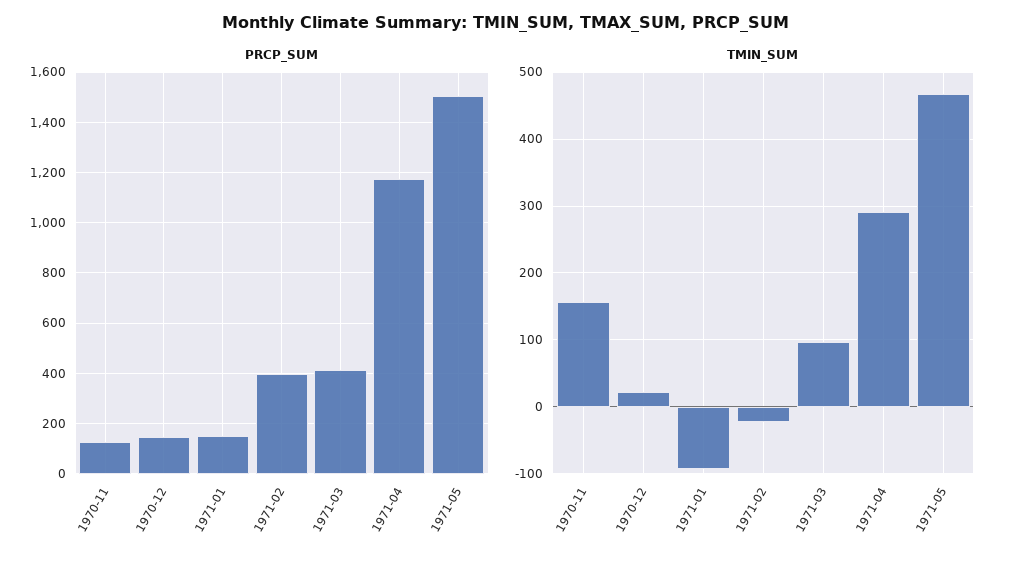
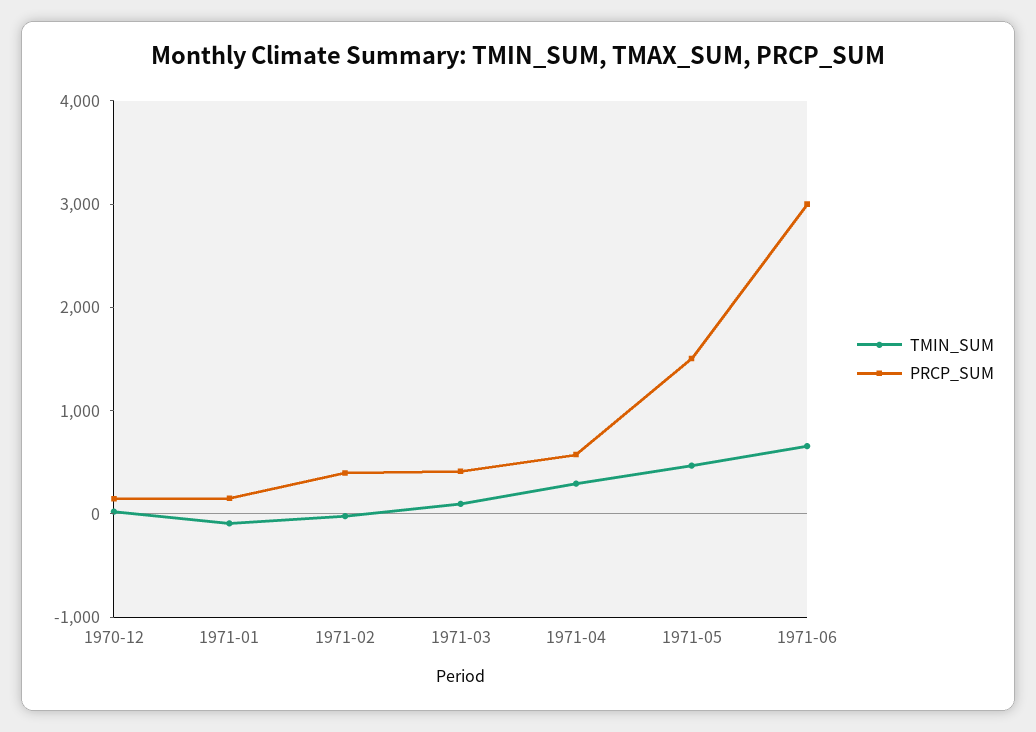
PRCP_SUM, 1970-11: 125 -> none
PRCP_SUM, 1971-04: 1175 -> 600
TMIN_SUM, 1970-11: 160 -> none
TMIN_SUM, 1971-06: none -> 600
PRCP_SUM, 1971-06: none -> 3000

